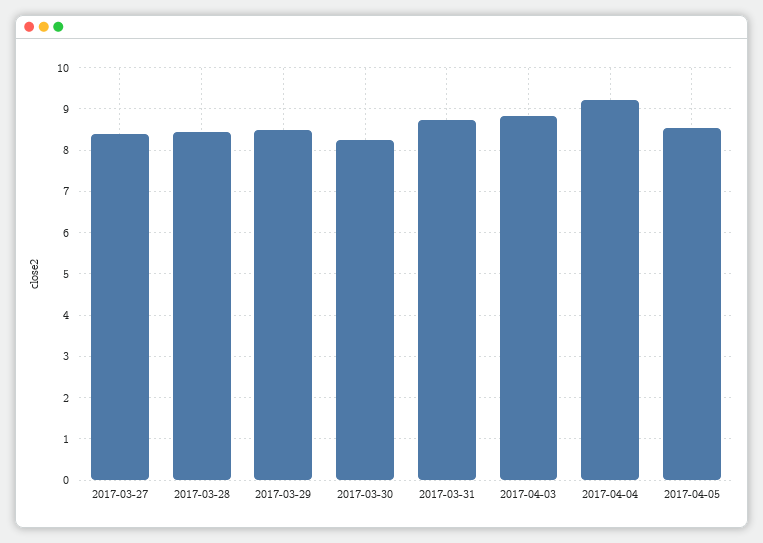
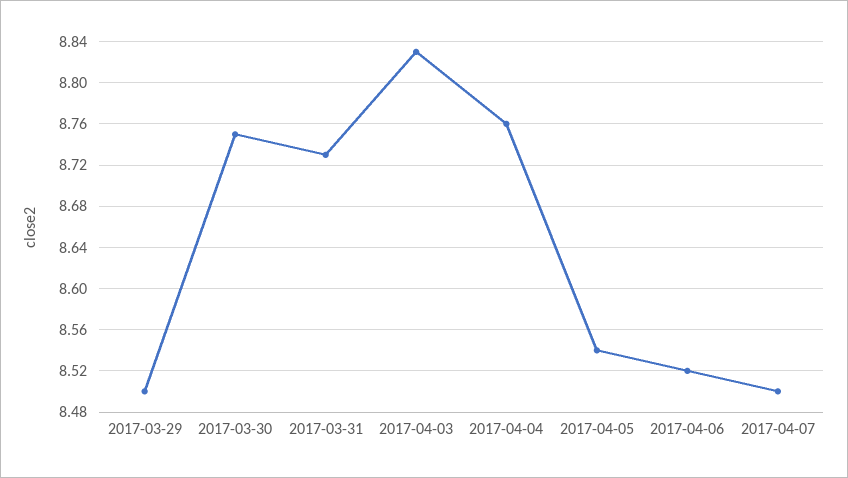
2017-03-27: 8.4 -> none
2017-03-28: 8.4 -> none
2017-03-30: 8.2 -> 8.75
2017-04-04: 9.2 -> 8.76
2017-04-06: none -> 8.52
2017-04-07: none -> 8.5

